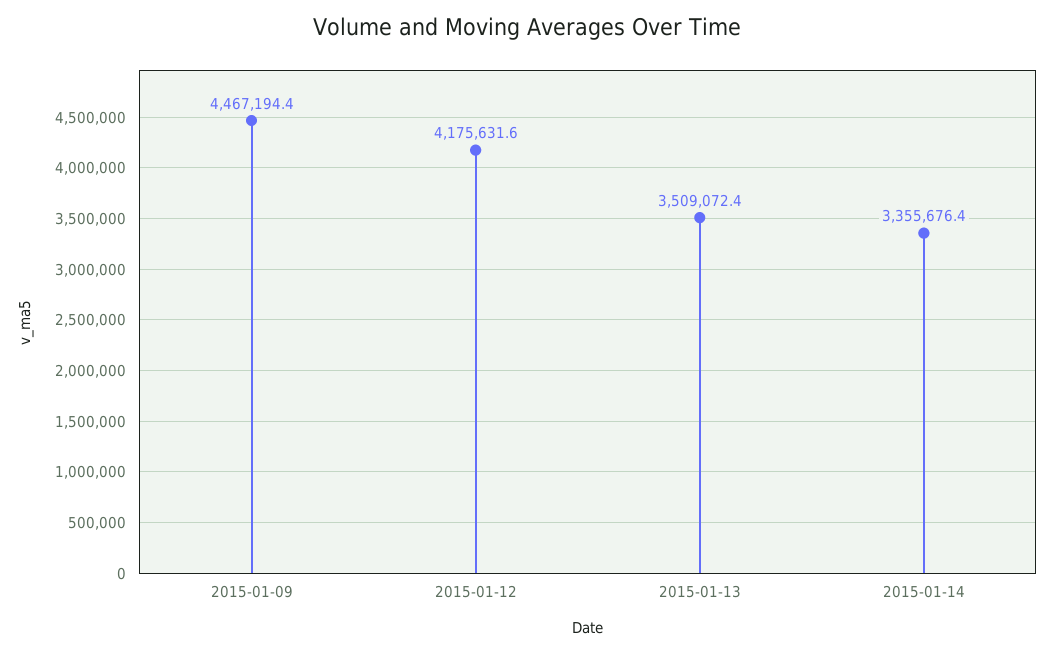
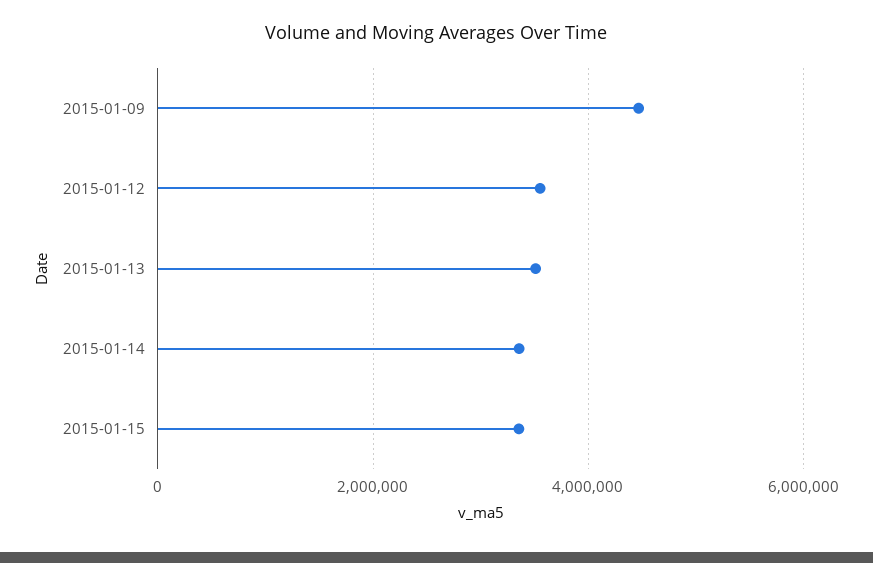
2015-01-12: 4175631.6 -> 3600000
2015-01-15: none -> 3400000

